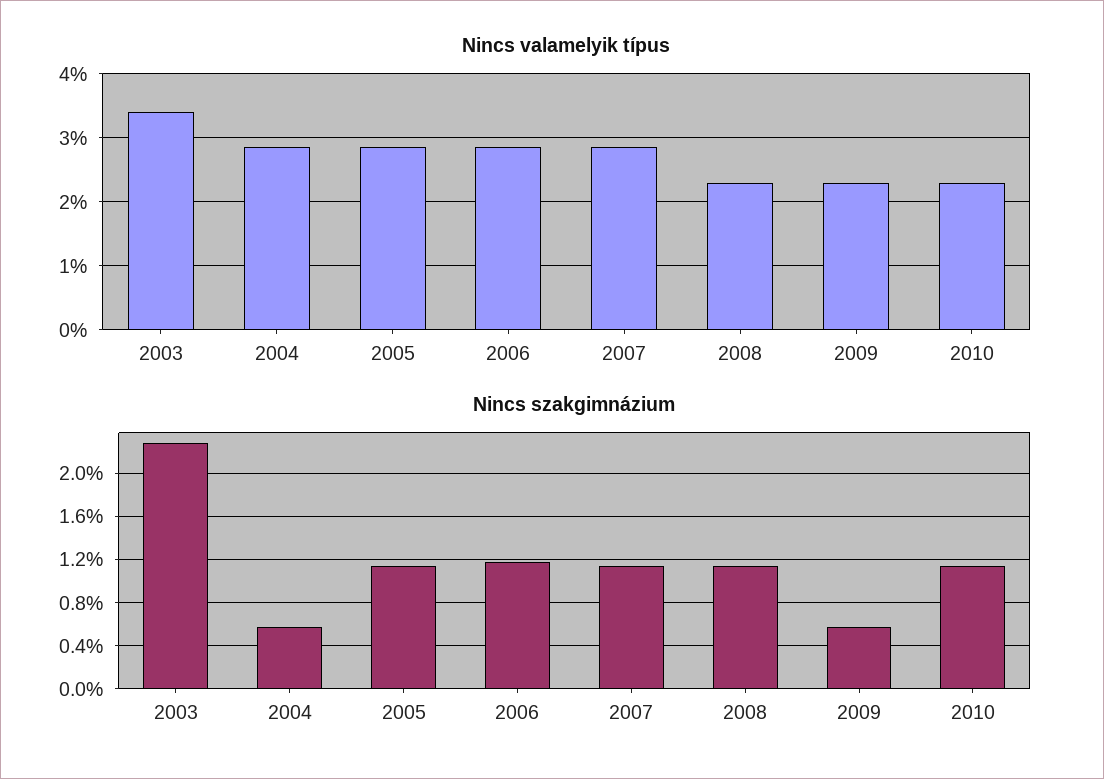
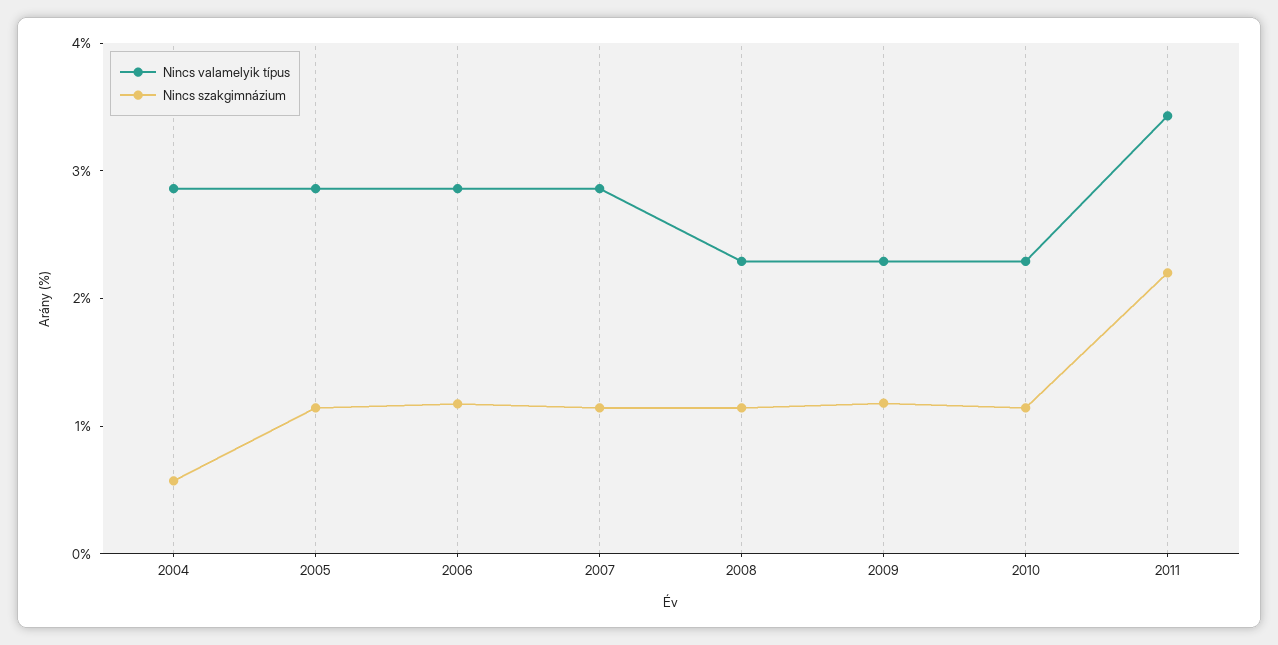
Nincs valamelyik típus, 2003: 3.4 -> none
Nincs szakgimnázium, 2003: 2.3 -> none
Nincs szakgimnázium, 2009: 0.6 -> 1.2
Nincs valamelyik típus, 2011: none -> 3.4
Nincs szakgimnázium, 2011: none -> 2.2

